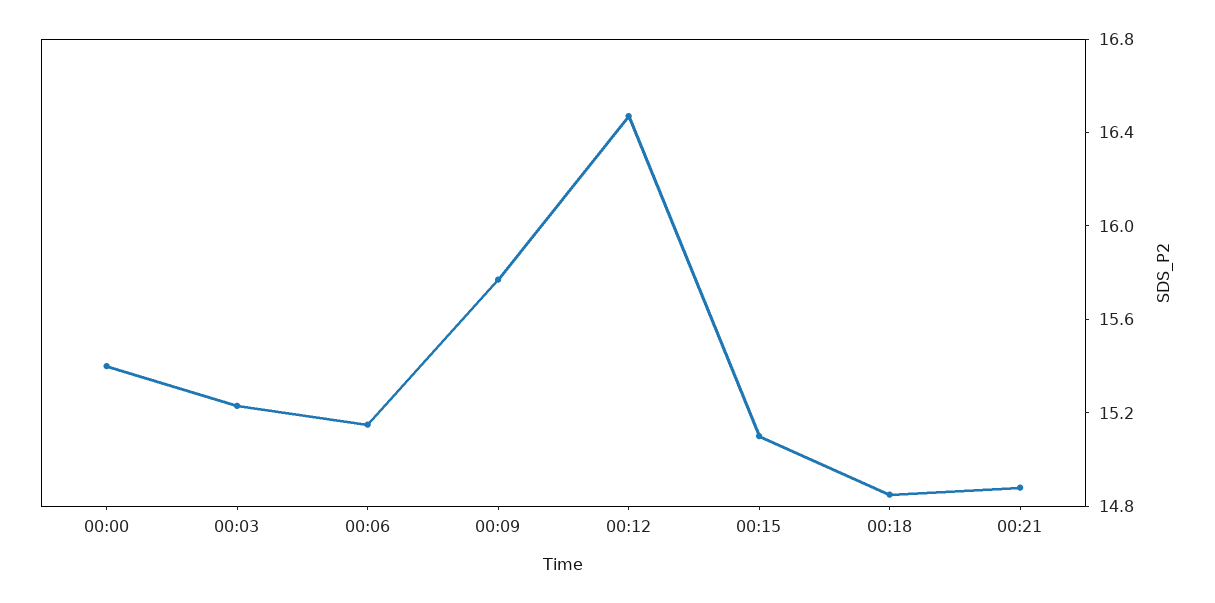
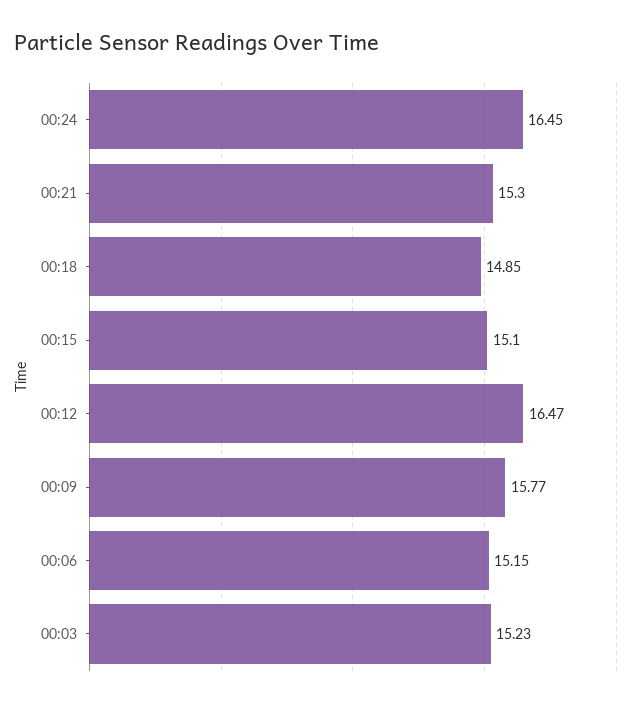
00:00: 15.4 -> none
00:21: 14.9 -> 15.3
00:24: none -> 16.45

